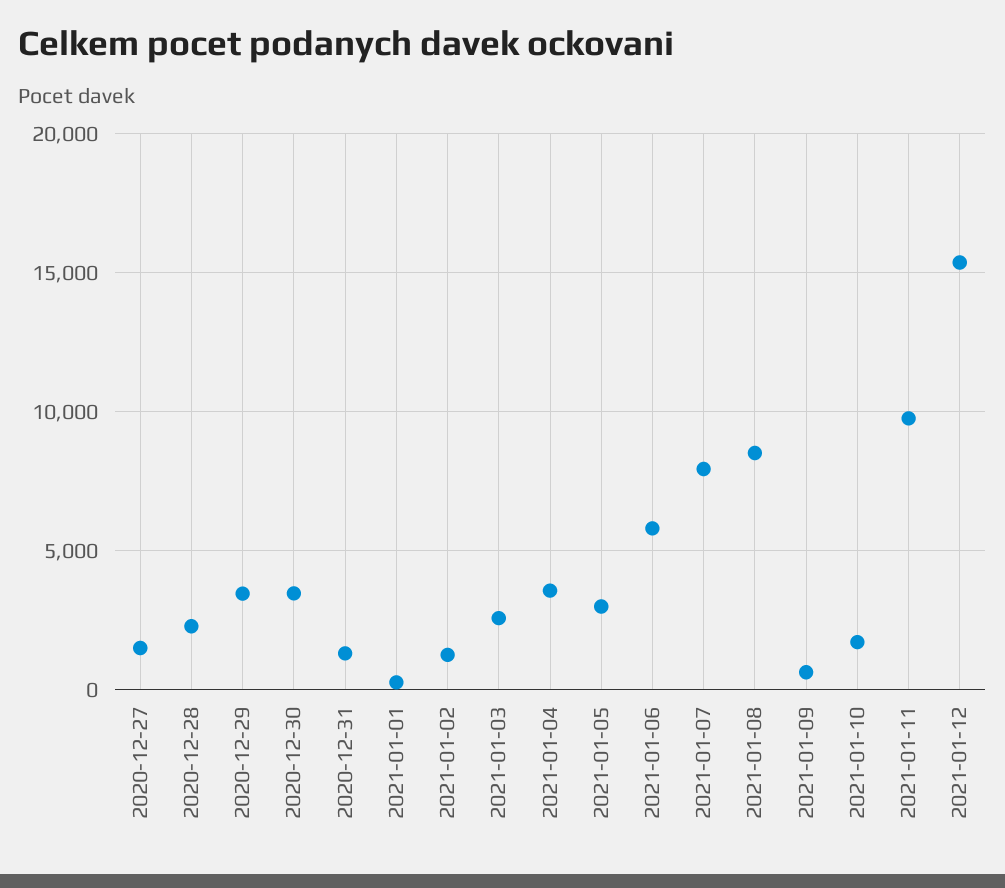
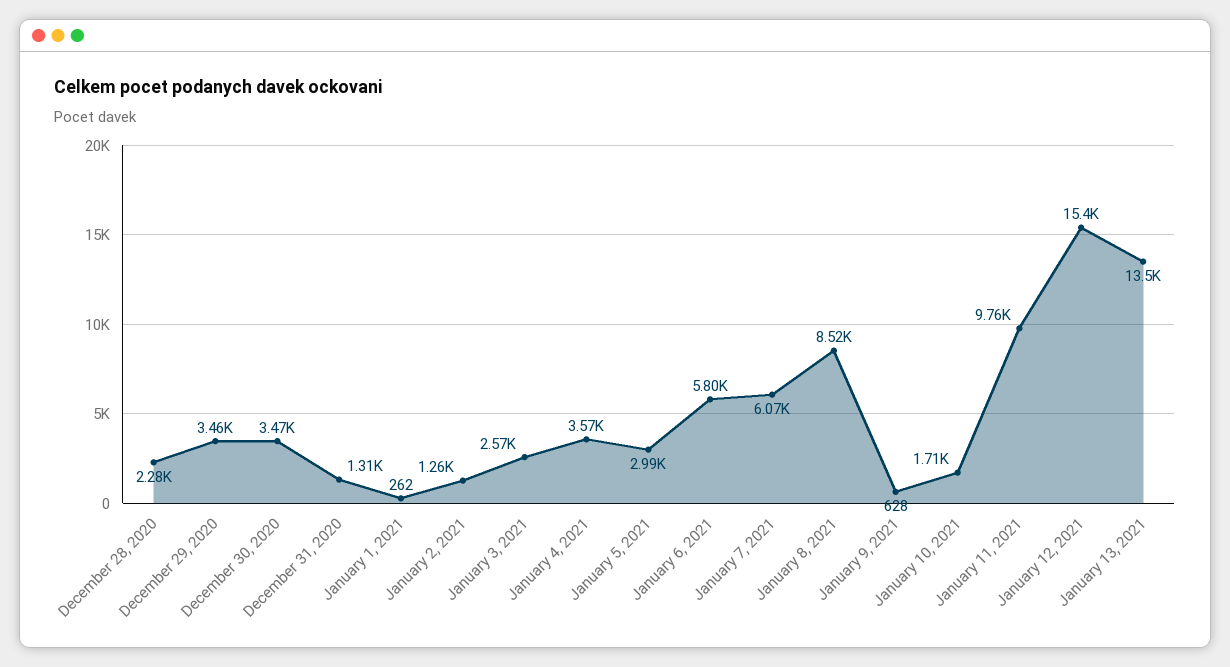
2020-12-27: 1500 -> none
2021-01-07: 8000 -> 6070
January 13, 2021: none -> 13500

